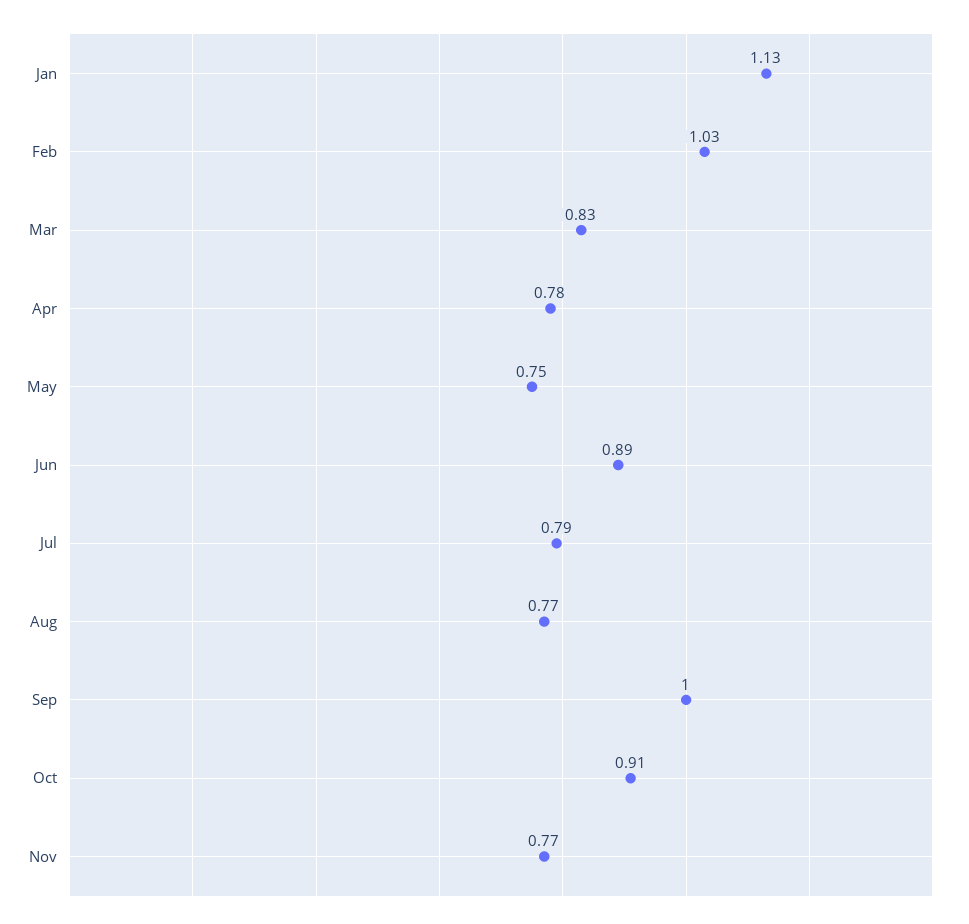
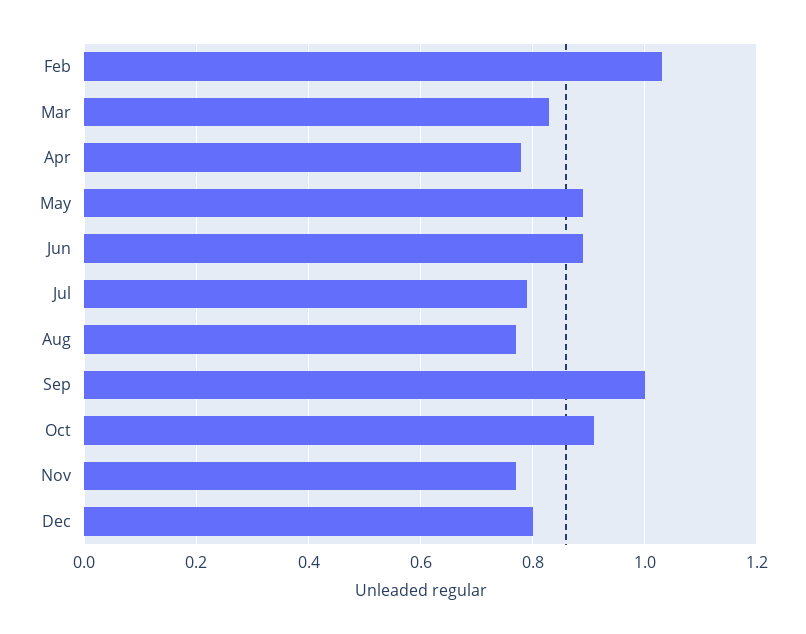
Jan: 1.13 -> none
May: 0.75 -> 0.9
Dec: none -> 0.8

